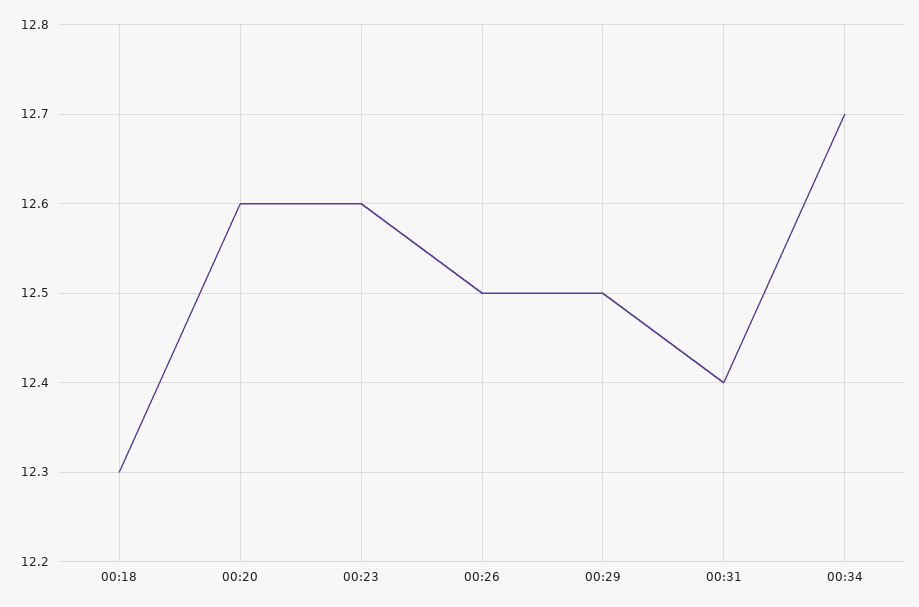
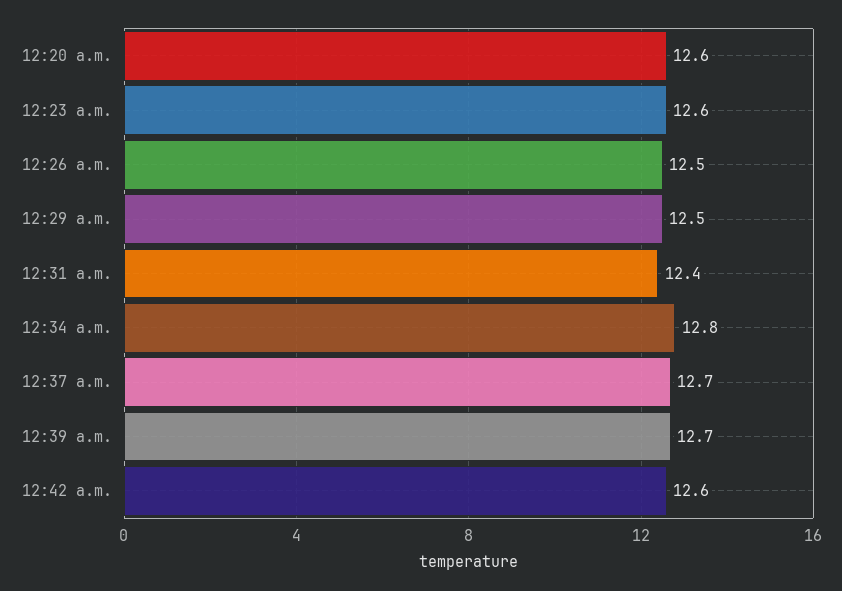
00:18: 12.3 -> none
00:34: 12.7 -> 12.8
12:37 a.m.: none -> 12.7
12:39 a.m.: none -> 12.7
12:42 a.m.: none -> 12.6

